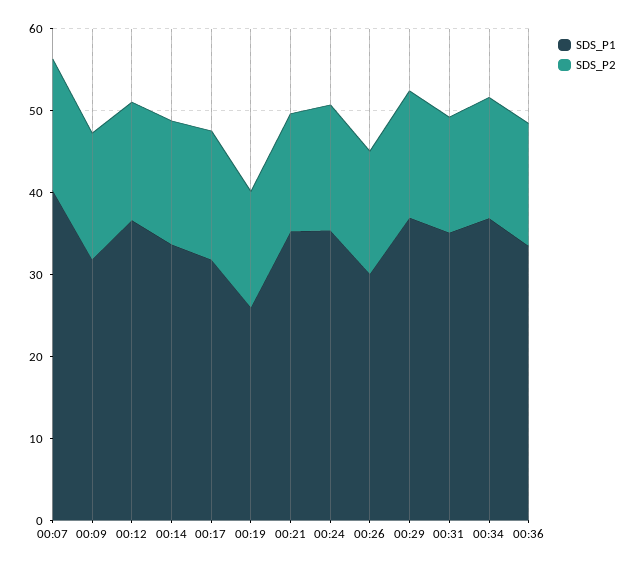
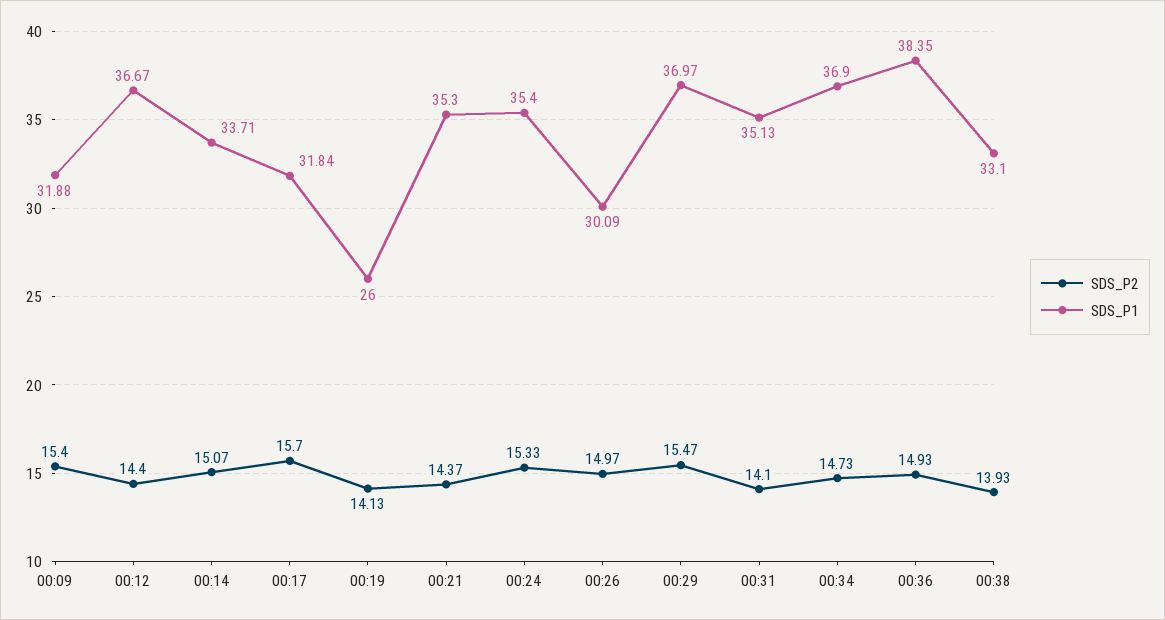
SDS_P1, 00:07: 40 -> none
SDS_P2, 00:07: 16 -> none
SDS_P1, 00:36: 34 -> 38.35
SDS_P2, 00:38: none -> 13.93
SDS_P1, 00:38: none -> 33.1

